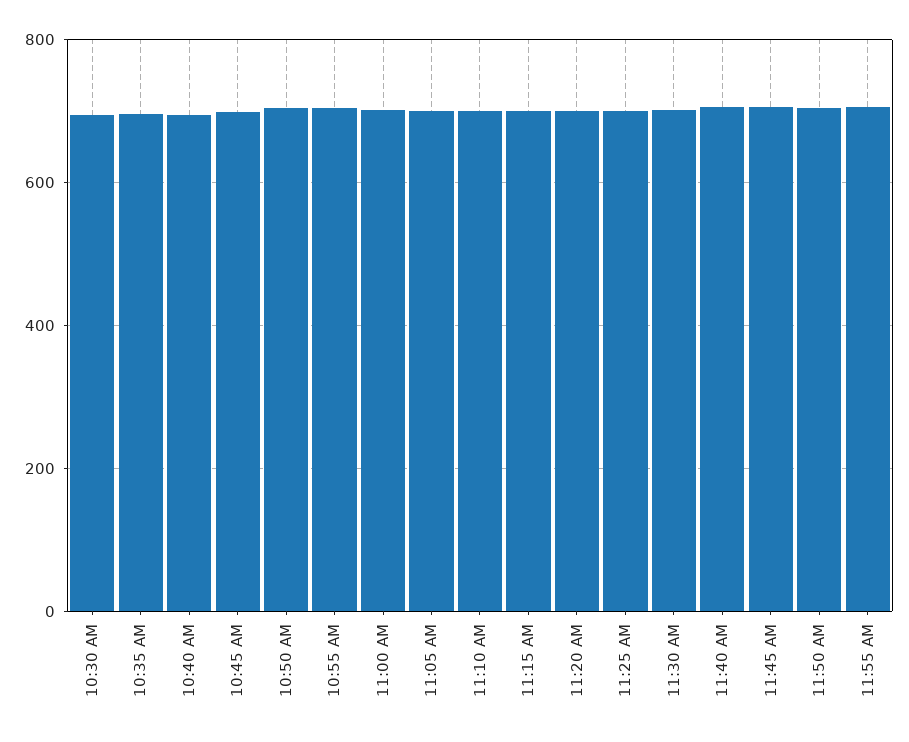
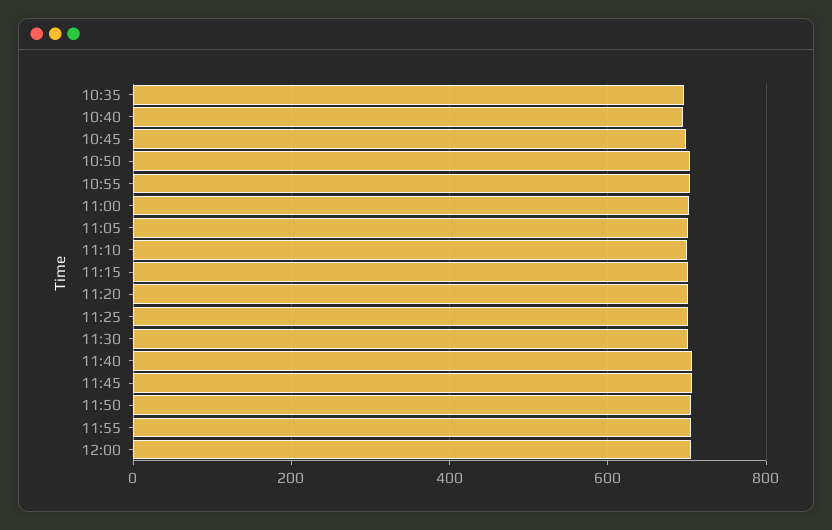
10:30 AM: 700 -> none
12:00: none -> 700

